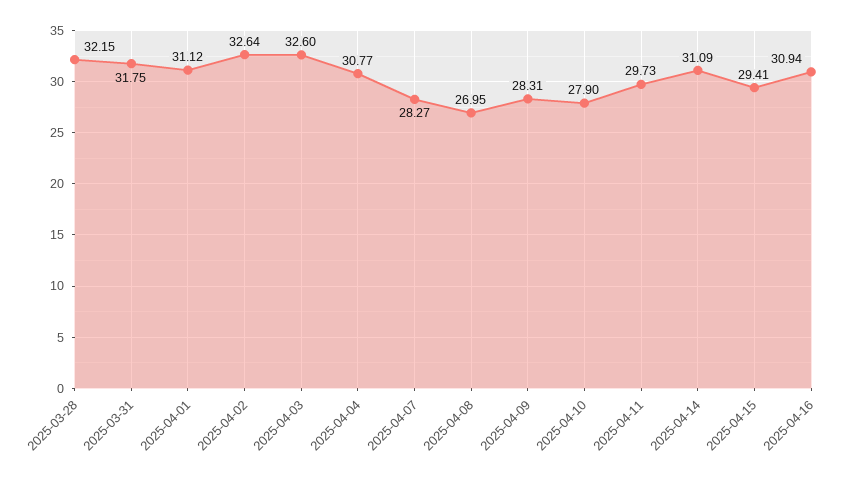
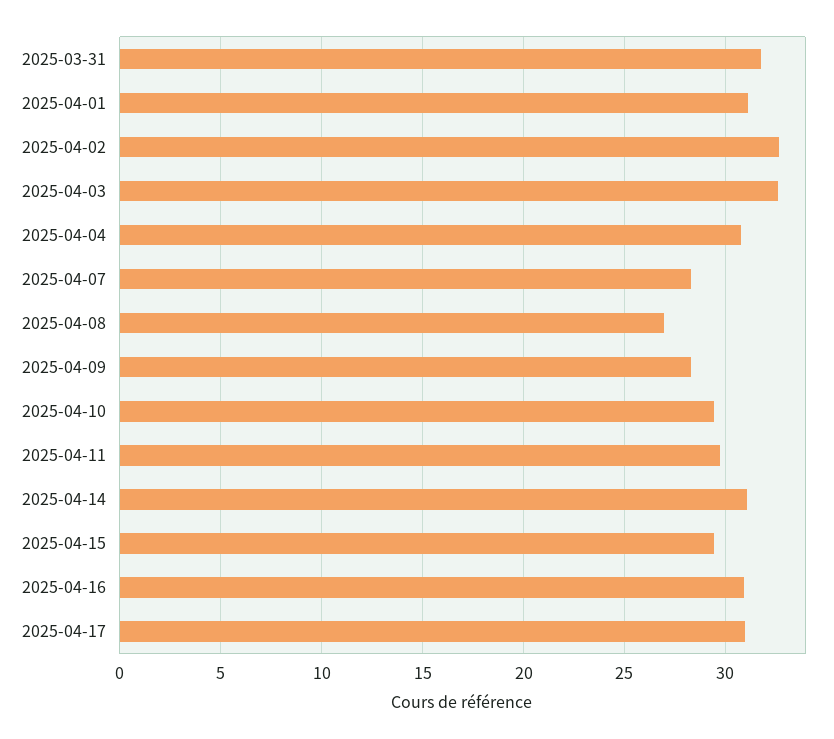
2025-03-28: 32.15 -> none
2025-04-10: 27.9 -> 29.5
2025-04-17: none -> 31

